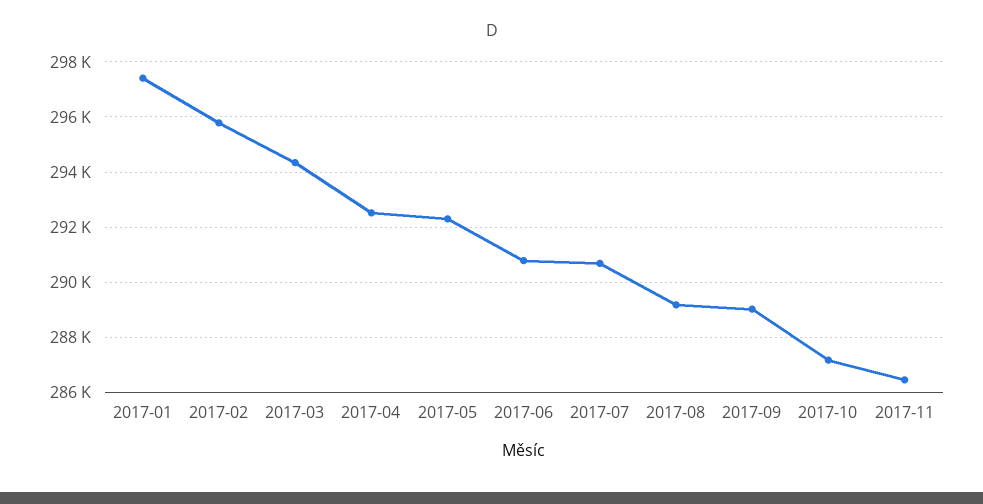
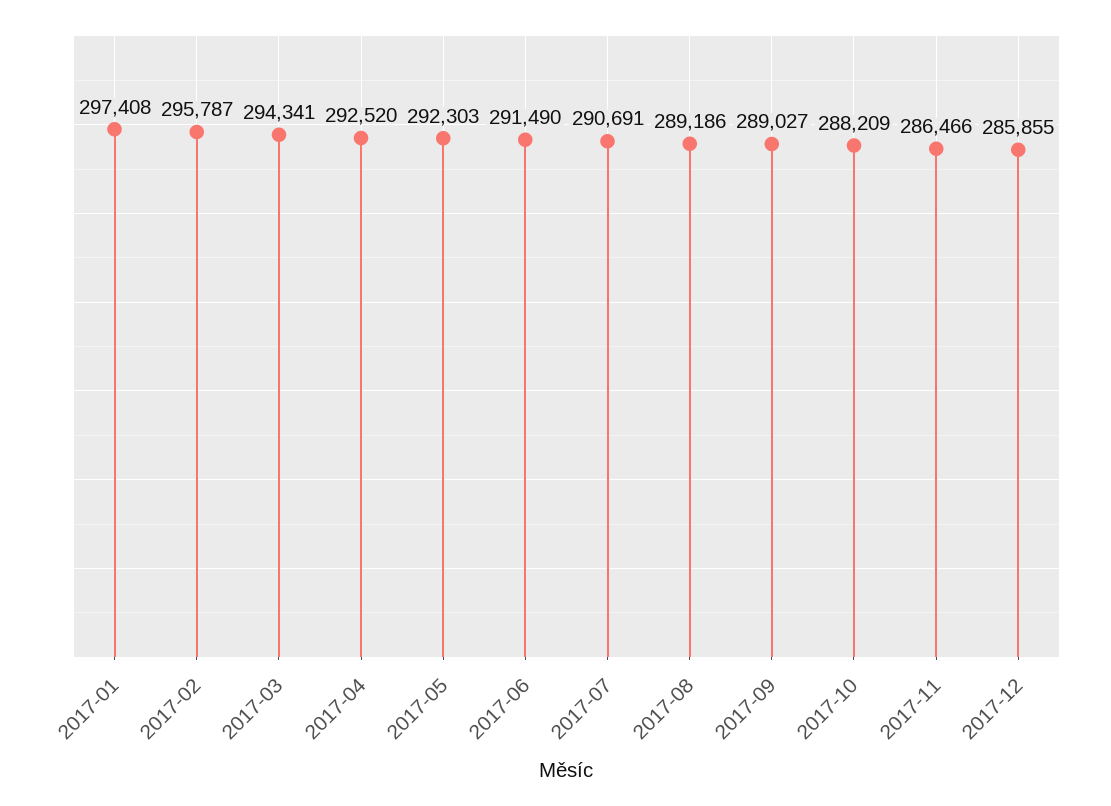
2017-06: 290750 -> 291490
2017-10: 287250 -> 288209
2017-12: none -> 285855

